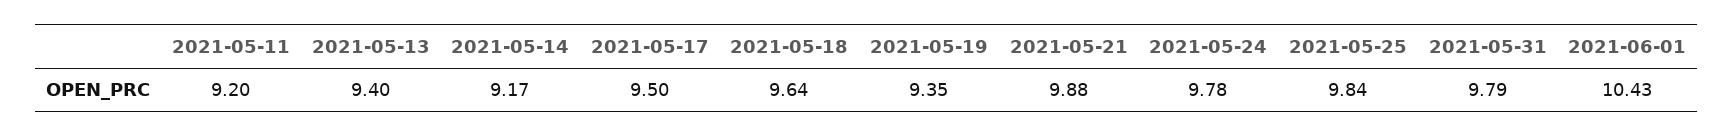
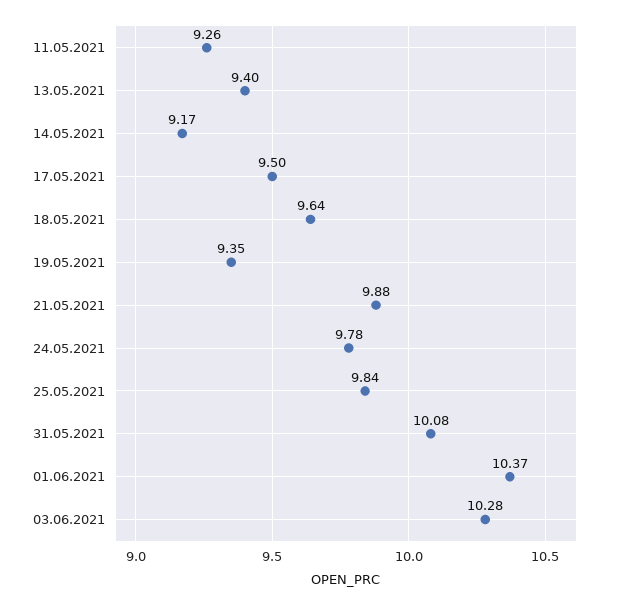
2021-05-11: 9.2 -> 9.26
2021-05-31: 9.79 -> 10.08
2021-06-01: 10.43 -> 10.37
03.06.2021: none -> 10.28

